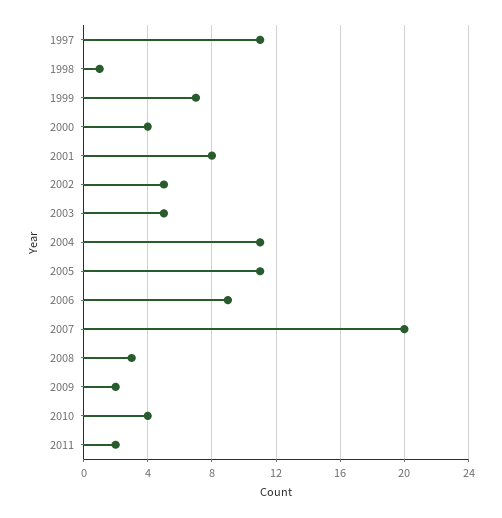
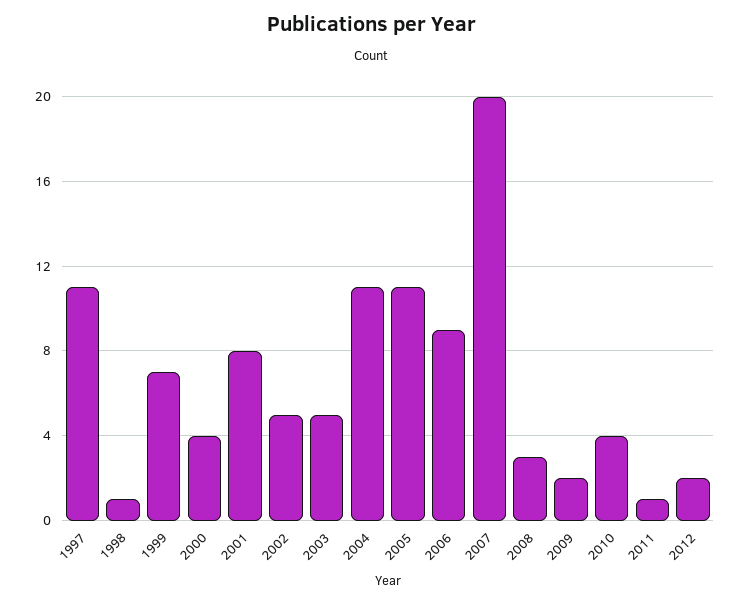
2011: 2 -> 1
2012: none -> 2

